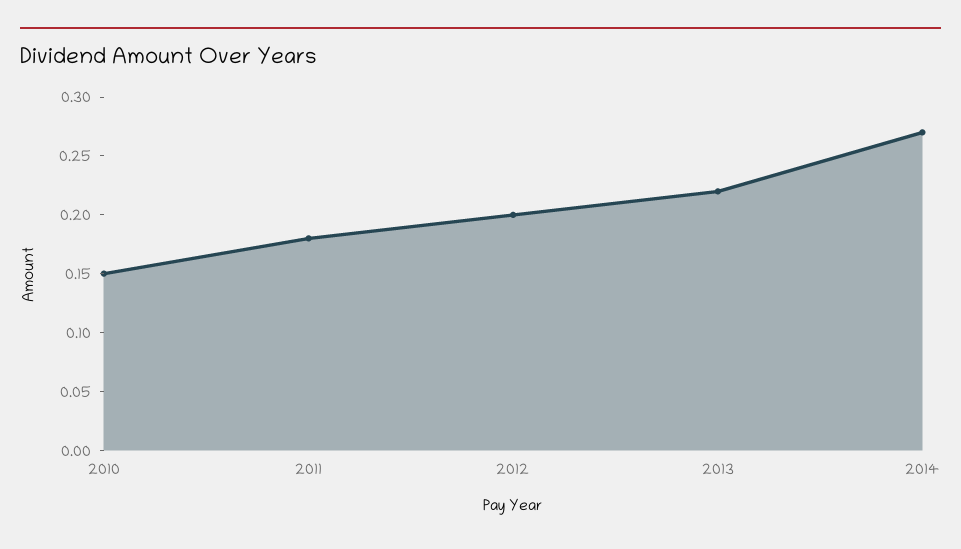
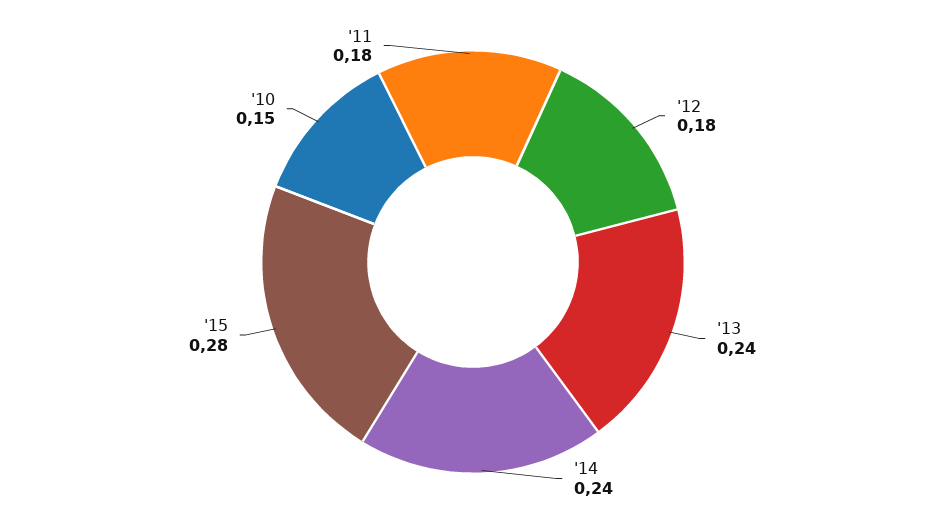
2012: 0.2 -> 0.18
2013: 0.22 -> 0.24
2014: 0.27 -> 0.24
'15: none -> 0.28

